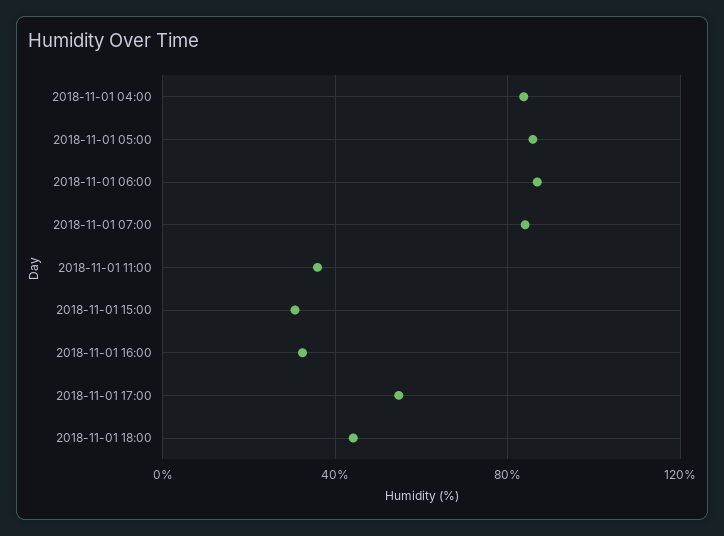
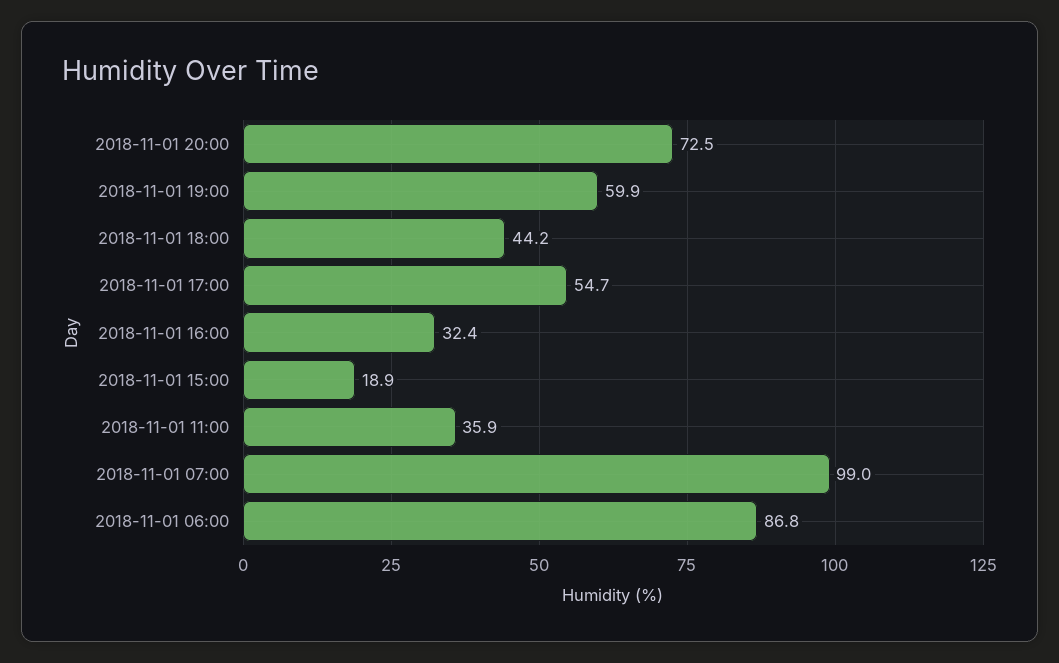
2018-11-01 04:00: 85 -> none
2018-11-01 05:00: 85 -> none
2018-11-01 07:00: 85 -> 99
2018-11-01 15:00: 30 -> 18.9
2018-11-01 20:00: none -> 72.5
2018-11-01 19:00: none -> 59.9

